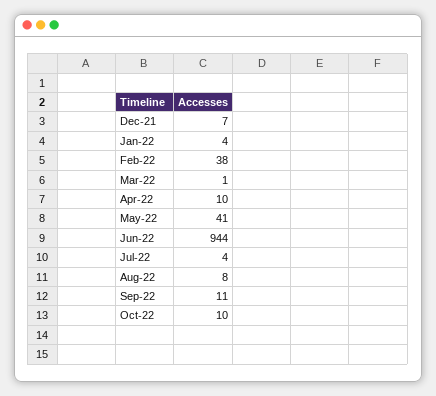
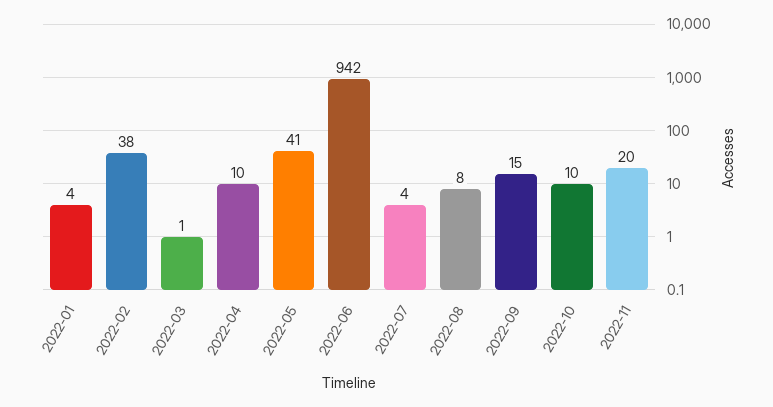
Dec-21: 7 -> none
Jun-22: 944 -> 942
Sep-22: 11 -> 15
2022-11: none -> 20

